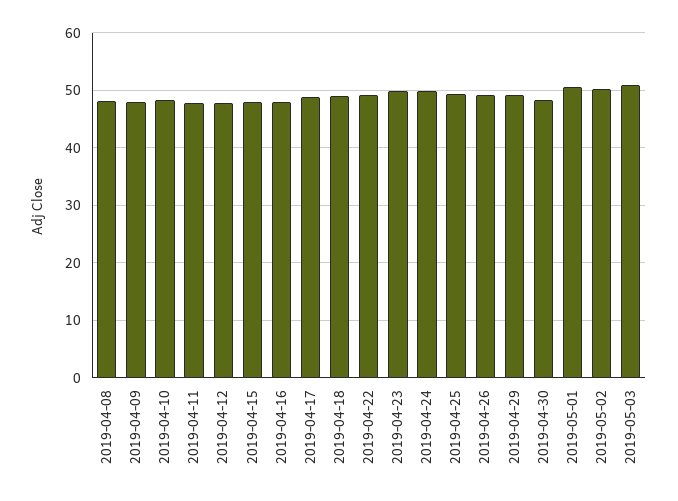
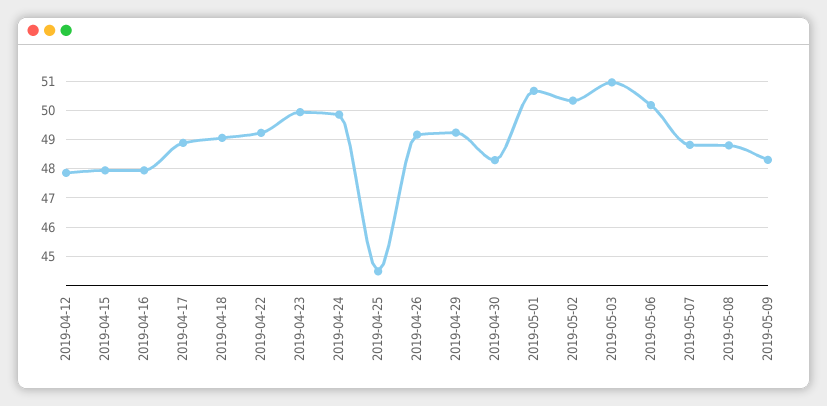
2019-04-08: 48 -> none
2019-04-09: 48 -> none
2019-04-10: 48 -> none
2019-04-11: 48 -> none
2019-04-25: 50 -> 44.5
2019-05-06: none -> 50.25
2019-05-07: none -> 48.75
2019-05-08: none -> 48.75
2019-05-09: none -> 48.25

